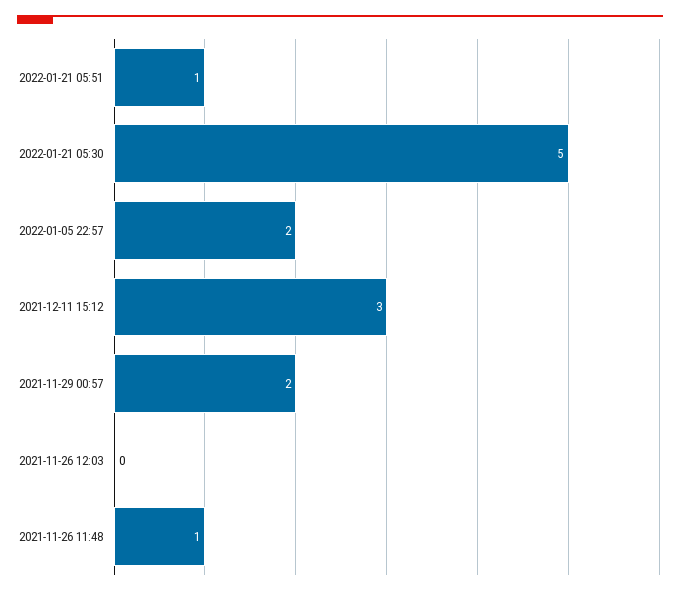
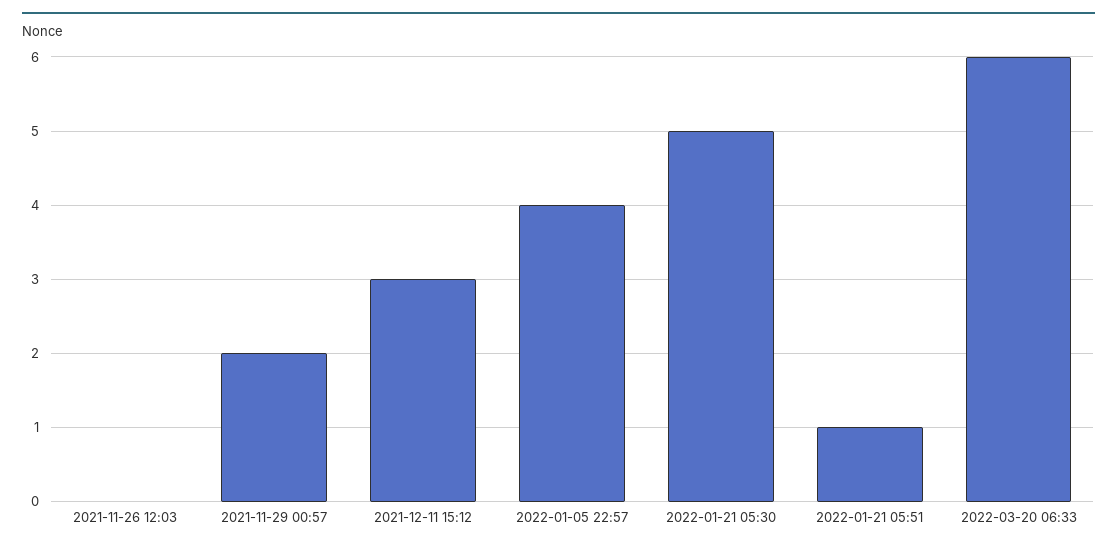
2022-01-05 22:57: 2 -> 4
2021-11-26 11:48: 1 -> none
2022-03-20 06:33: none -> 6

